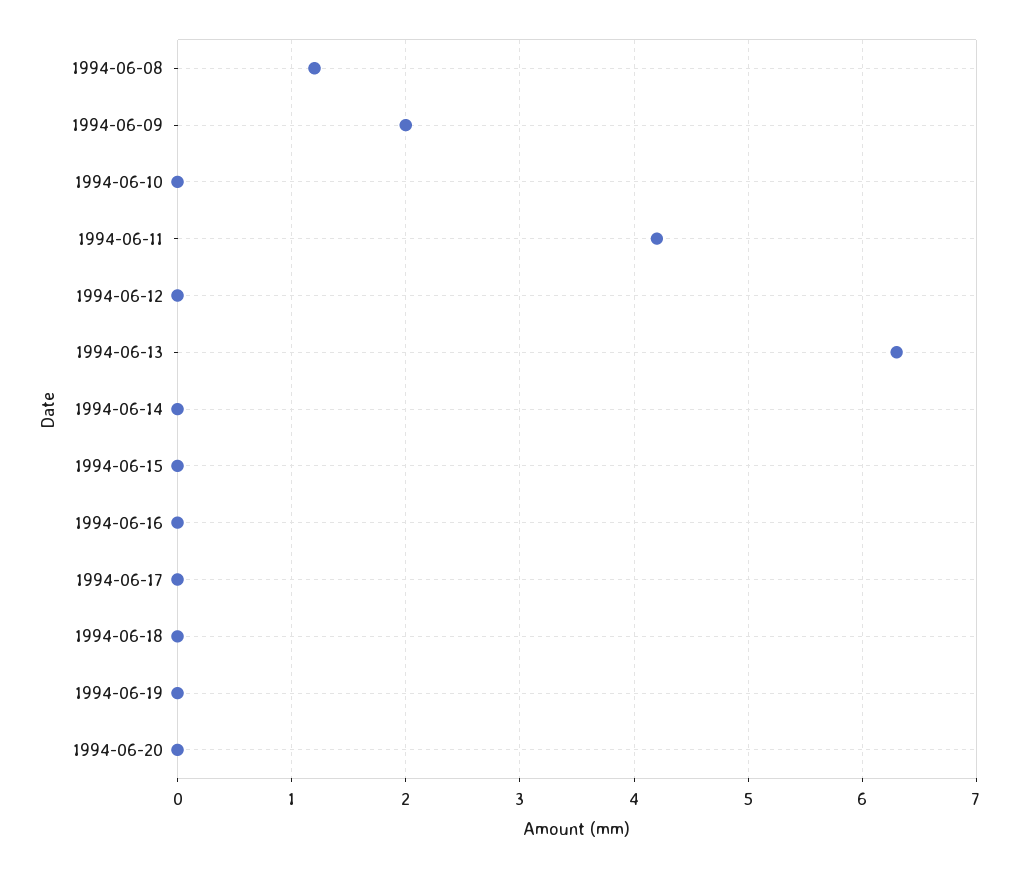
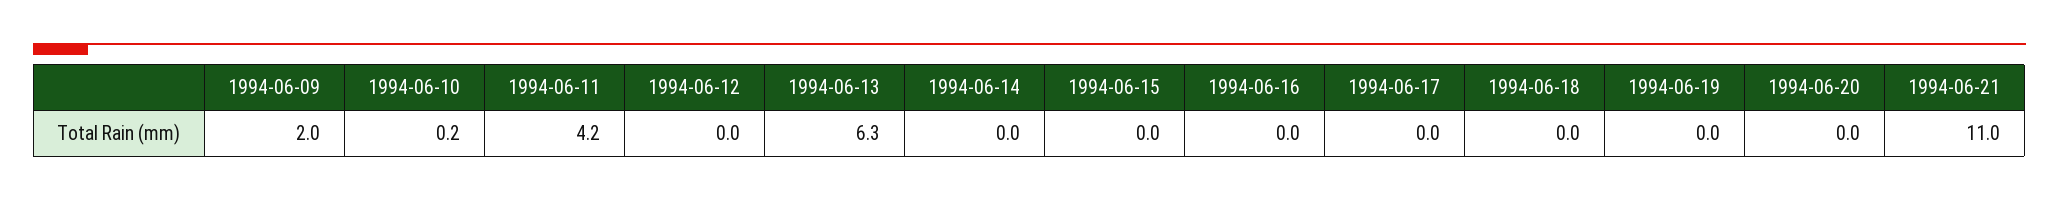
1994-06-08: 1.2 -> none
1994-06-10: 0 -> 0.2
1994-06-21: none -> 11

